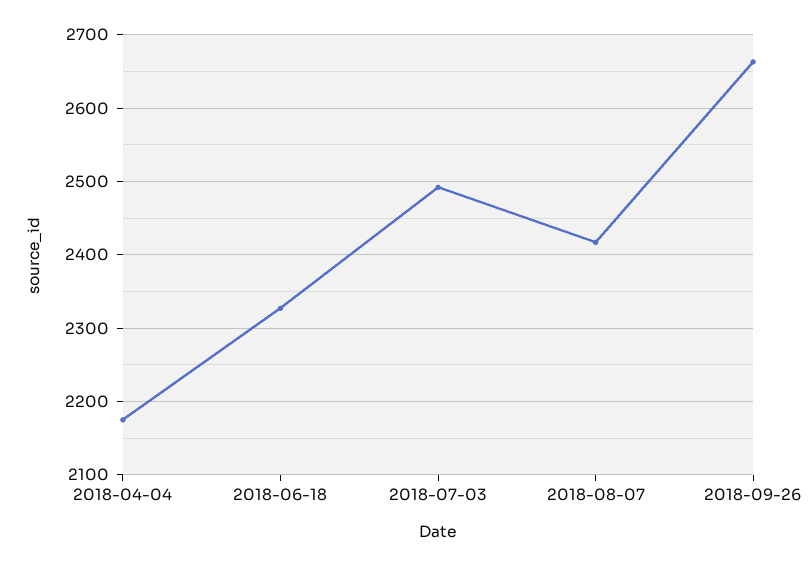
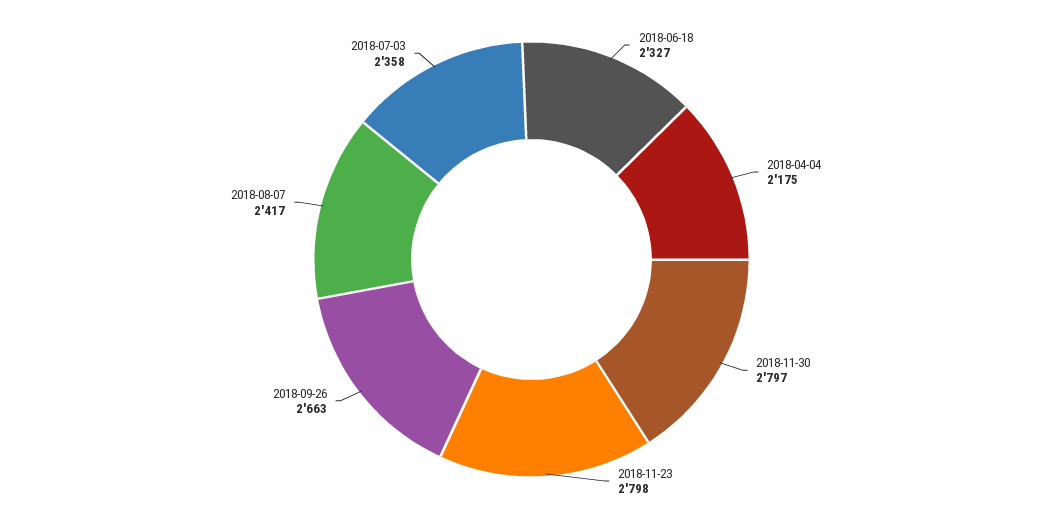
2018-07-03: 2490 -> 2358
2018-11-30: none -> 2797
2018-11-23: none -> 2798

